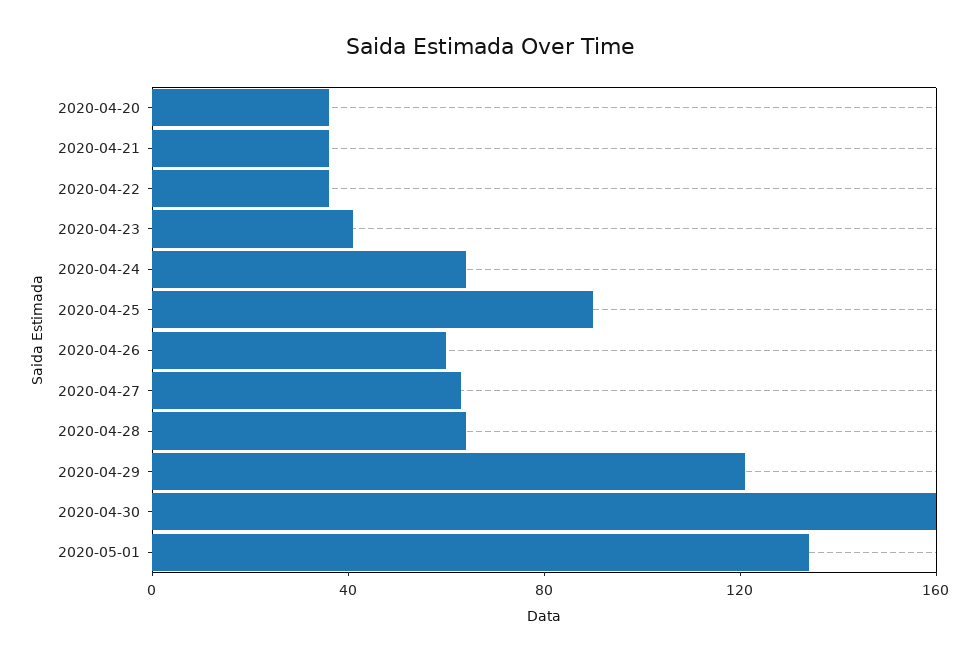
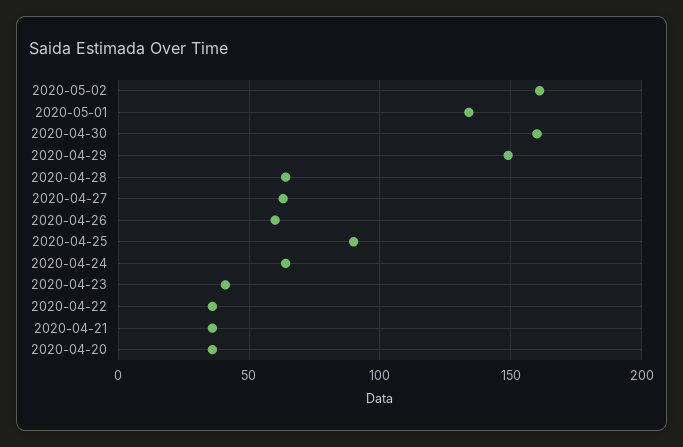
2020-04-29: 120 -> 150
2020-05-02: none -> 160

